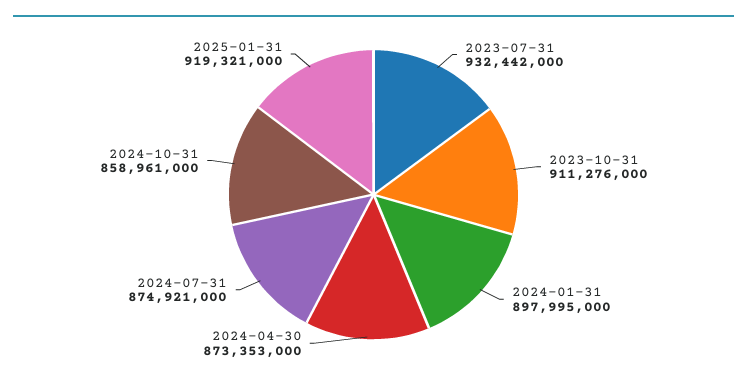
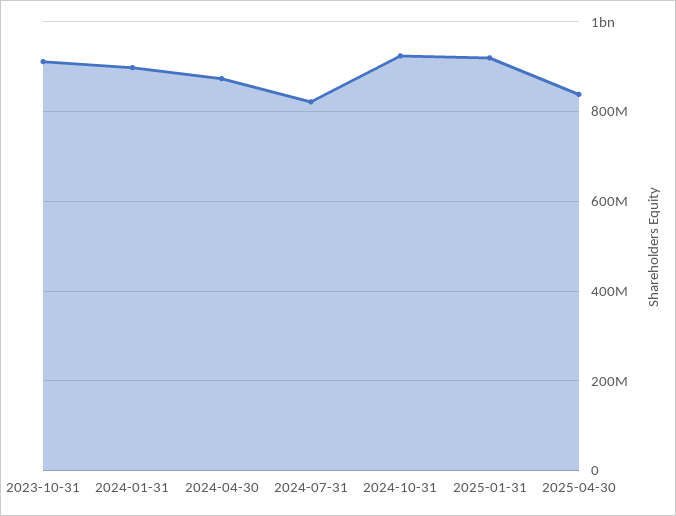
2023-07-31: 932442000 -> none
2024-07-31: 874921000 -> 820000000
2024-10-31: 858961000 -> 920000000
2025-04-30: none -> 840000000

